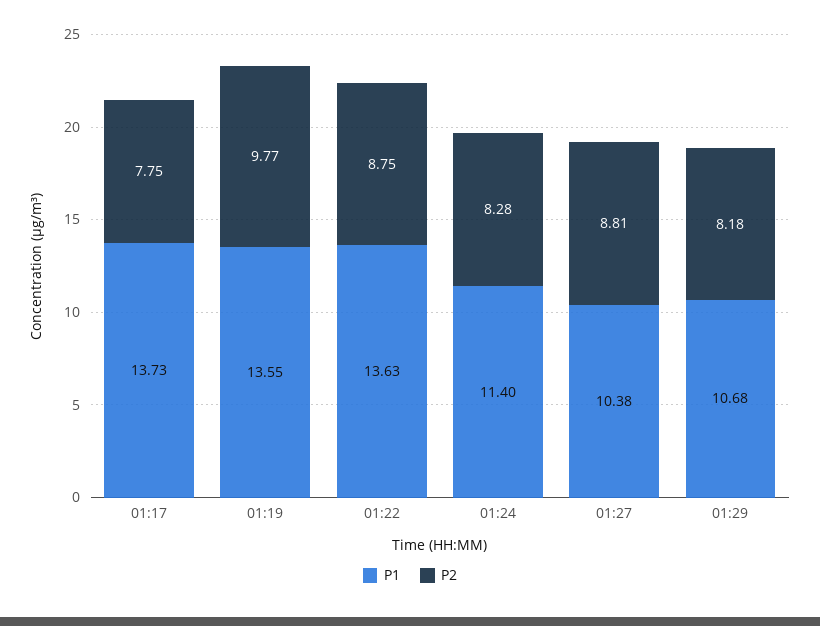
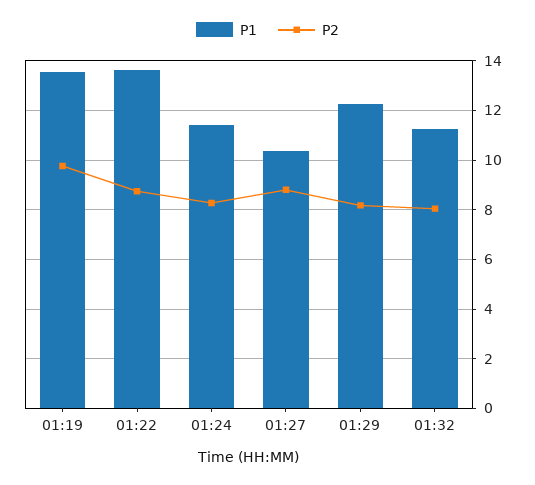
P1, 01:17: 13.73 -> none
P2, 01:17: 7.75 -> none
P1, 01:29: 10.68 -> 12.25
P1, 01:32: none -> 11.25
P2, 01:32: none -> 8

